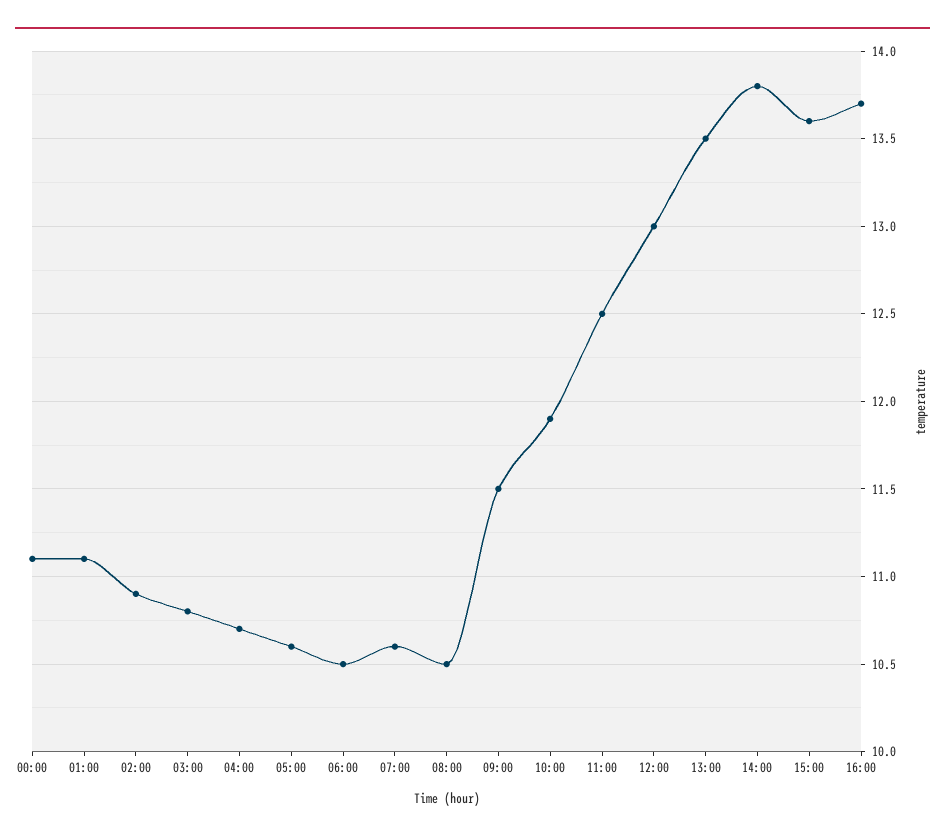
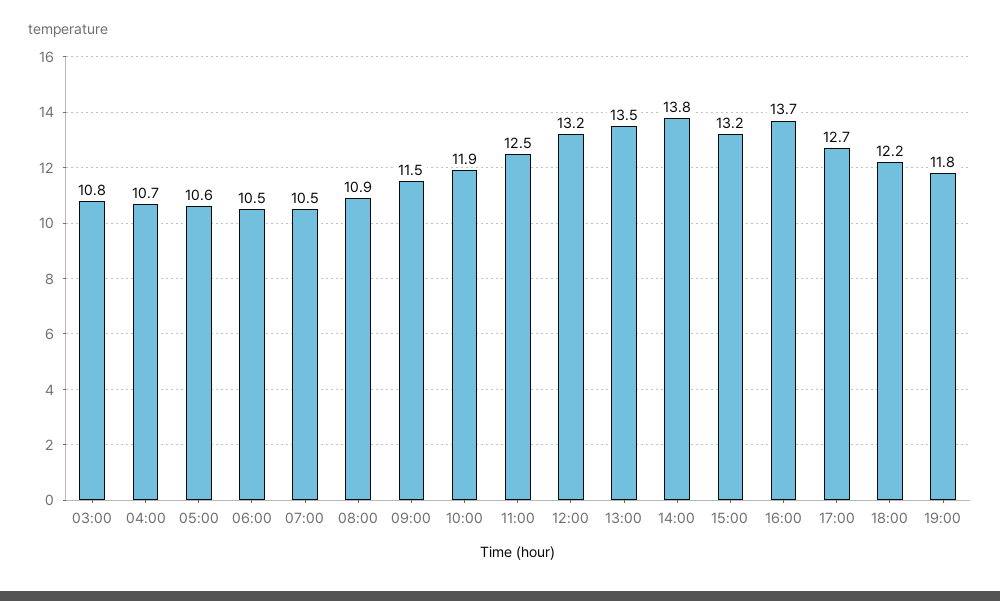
00:00: 11.1 -> none
01:00: 11.1 -> none
02:00: 10.9 -> none
07:00: 10.6 -> 10.5
08:00: 10.5 -> 10.9
12:00: 13 -> 13.2
15:00: 13.6 -> 13.2
17:00: none -> 12.7
18:00: none -> 12.2
19:00: none -> 11.8

